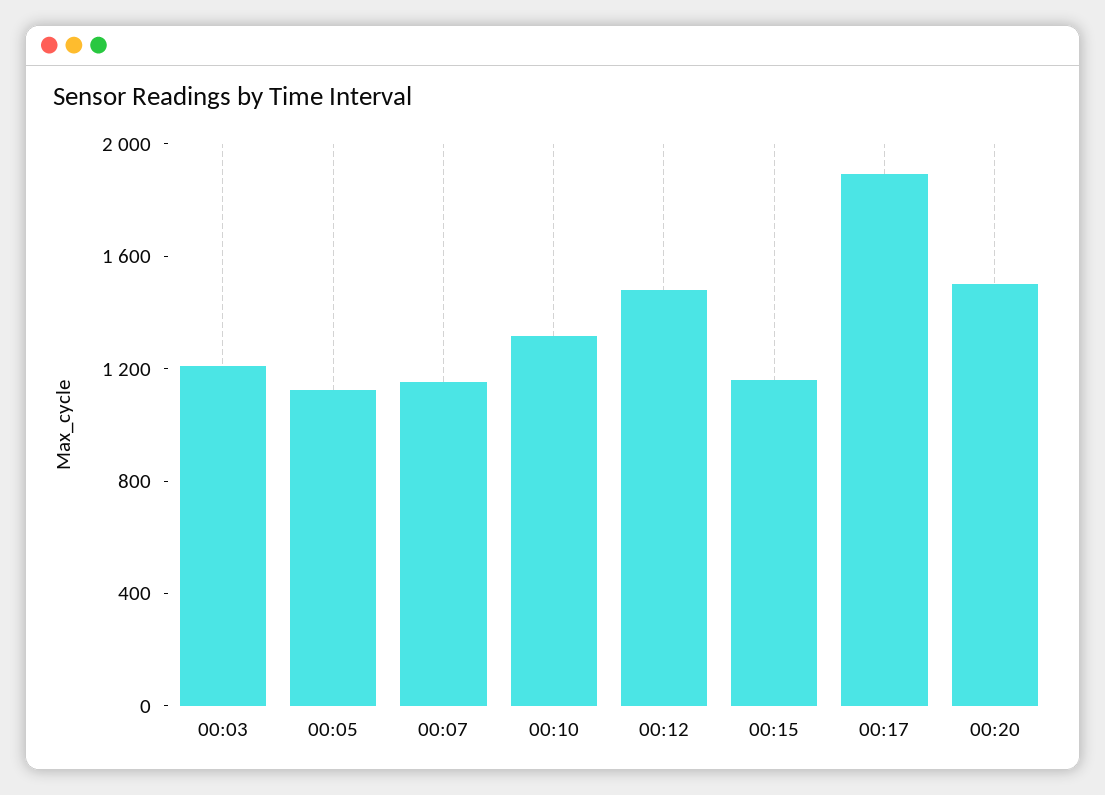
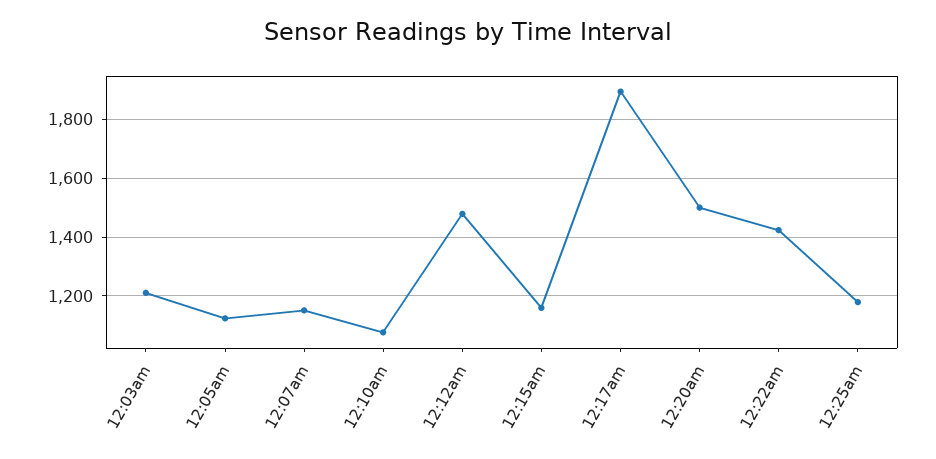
00:10: 1300 -> 1075
12:22am: none -> 1425
12:25am: none -> 1175

